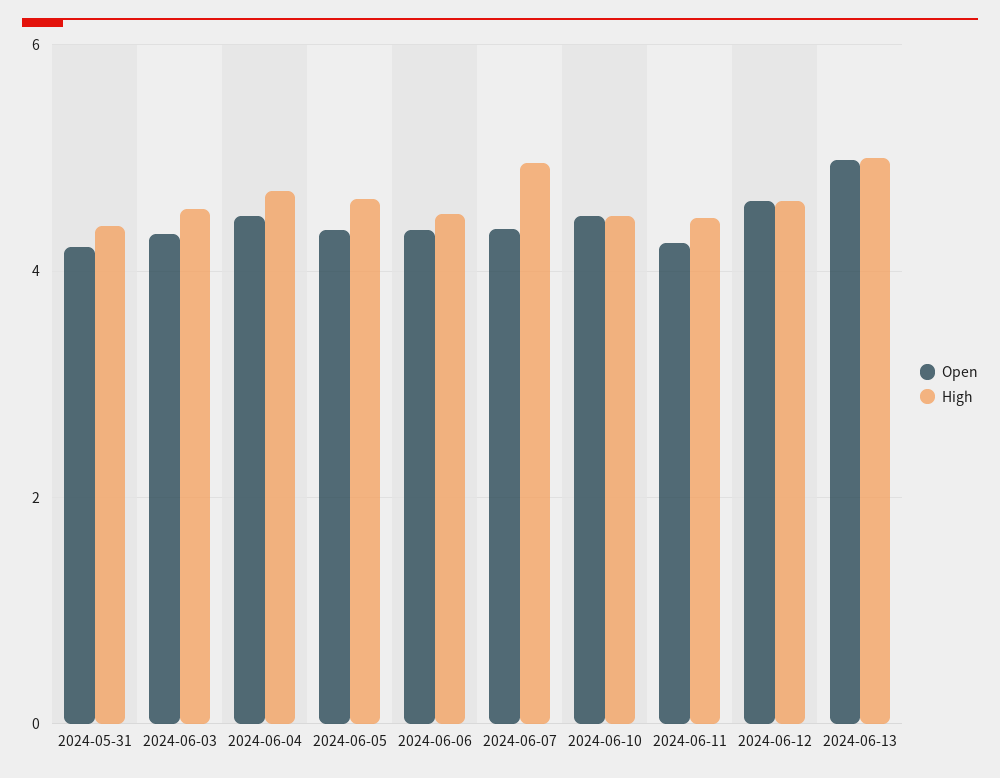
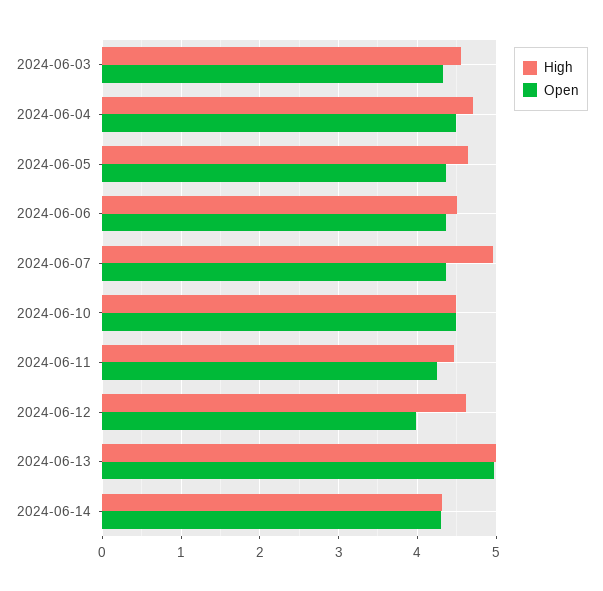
Open, 2024-05-31: 4.2 -> none
High, 2024-05-31: 4.4 -> none
Open, 2024-06-12: 4.6 -> 4
High, 2024-06-14: none -> 4.3
Open, 2024-06-14: none -> 4.3

